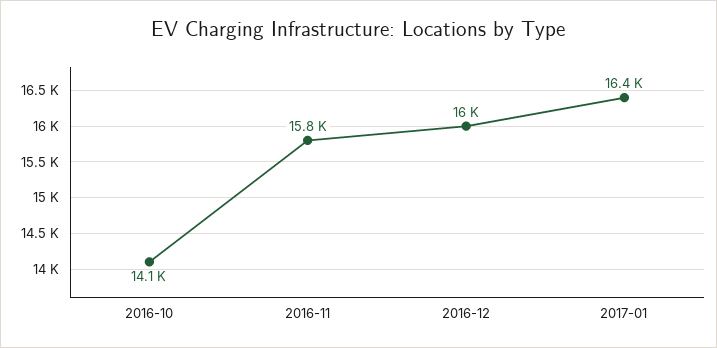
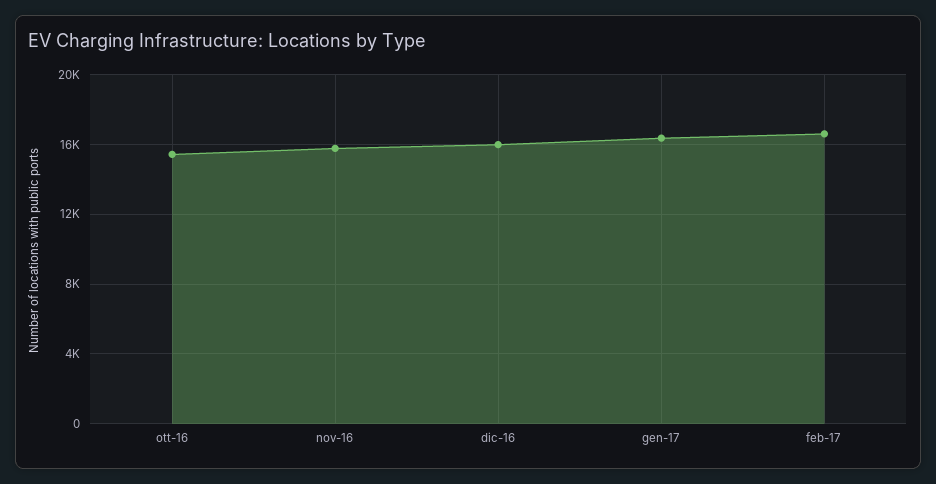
2016-10: 14100 -> 15500
feb-17: none -> 16500

